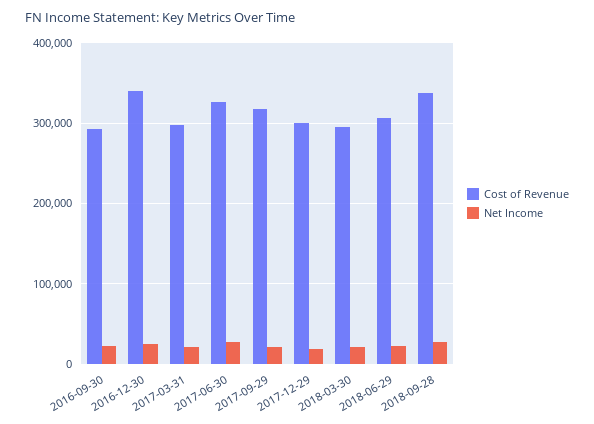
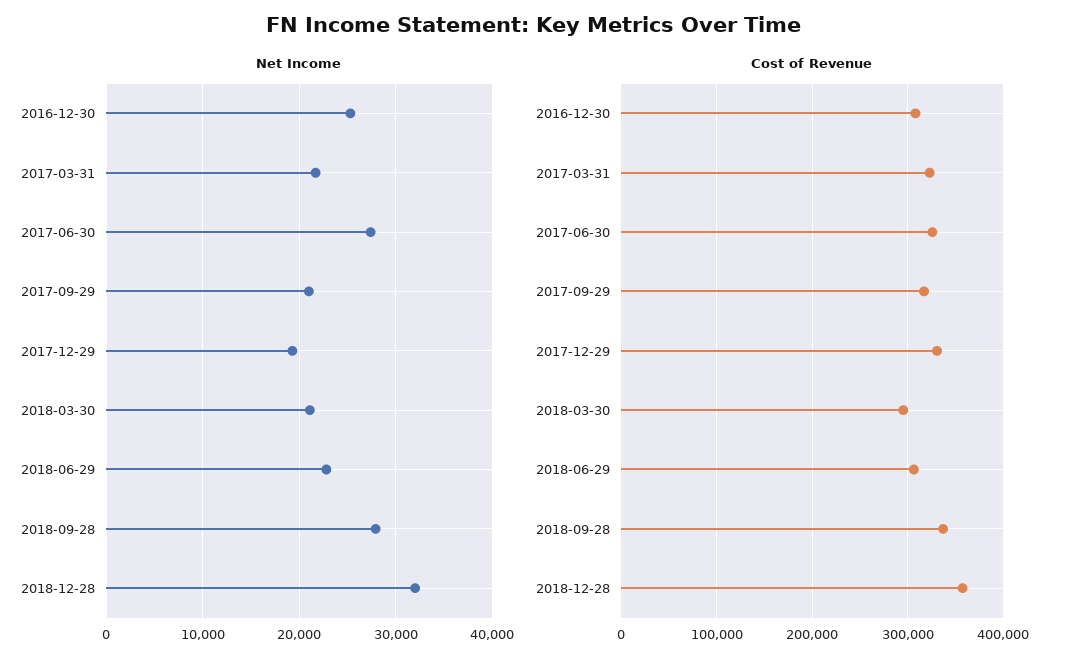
Cost of Revenue, 2016-09-30: 290000 -> none
Net Income, 2016-09-30: 20000 -> none
Cost of Revenue, 2016-12-30: 340000 -> 310000
Cost of Revenue, 2017-03-31: 300000 -> 320000
Cost of Revenue, 2017-12-29: 300000 -> 330000
Net Income, 2018-12-28: none -> 32000
Cost of Revenue, 2018-12-28: none -> 360000

